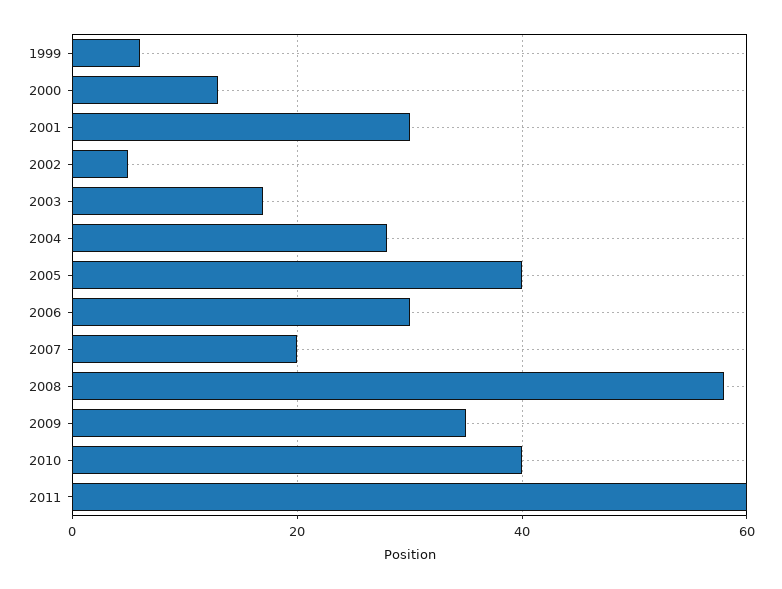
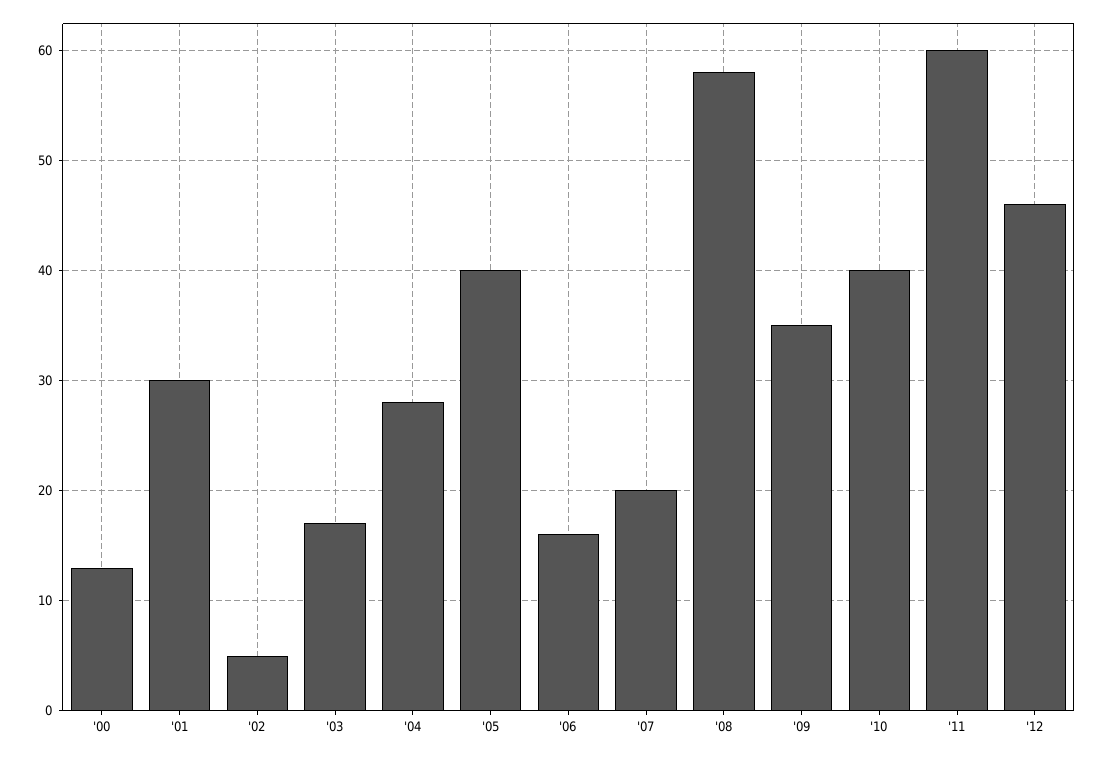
1999: 5 -> none
2006: 30 -> 16
'12: none -> 46

